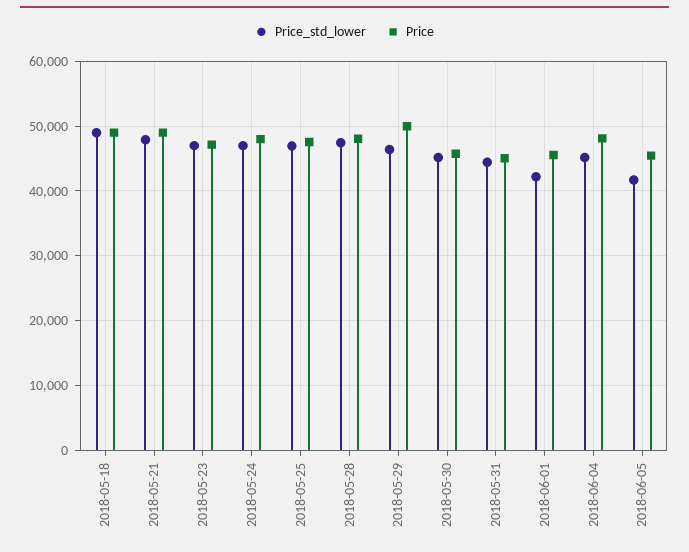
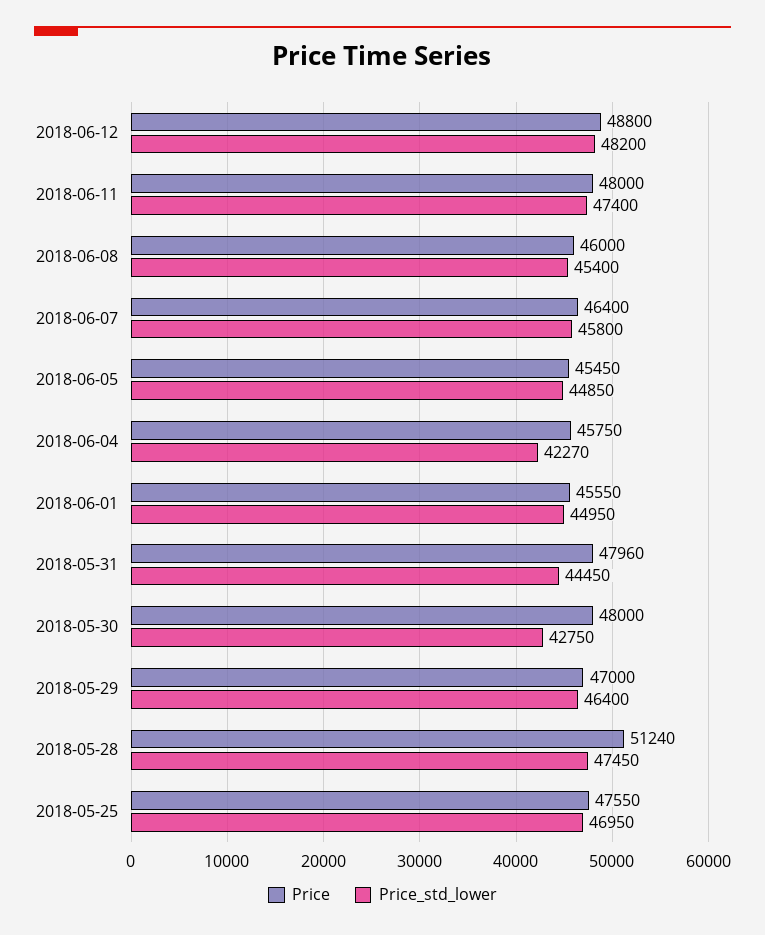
Price_std_lower, 2018-05-18: 49000 -> none
Price, 2018-05-18: 49000 -> none
Price_std_lower, 2018-05-21: 48000 -> none
Price, 2018-05-21: 49000 -> none
Price_std_lower, 2018-05-23: 47000 -> none
Price, 2018-05-23: 47000 -> none
Price_std_lower, 2018-05-24: 47000 -> none
Price, 2018-05-24: 48000 -> none
Price, 2018-05-28: 48000 -> 51240
Price, 2018-05-29: 50000 -> 47000
Price_std_lower, 2018-05-30: 45000 -> 42750
Price, 2018-05-30: 46000 -> 48000
Price, 2018-05-31: 45000 -> 47960
Price_std_lower, 2018-06-01: 42000 -> 44950
Price_std_lower, 2018-06-04: 45000 -> 42270
Price, 2018-06-04: 48000 -> 45750
Price_std_lower, 2018-06-05: 42000 -> 44850
Price, 2018-06-12: none -> 48800
Price_std_lower, 2018-06-12: none -> 48200
Price, 2018-06-11: none -> 48000
Price_std_lower, 2018-06-11: none -> 47400
Price, 2018-06-08: none -> 46000
Price_std_lower, 2018-06-08: none -> 45400
Price, 2018-06-07: none -> 46400
Price_std_lower, 2018-06-07: none -> 45800

